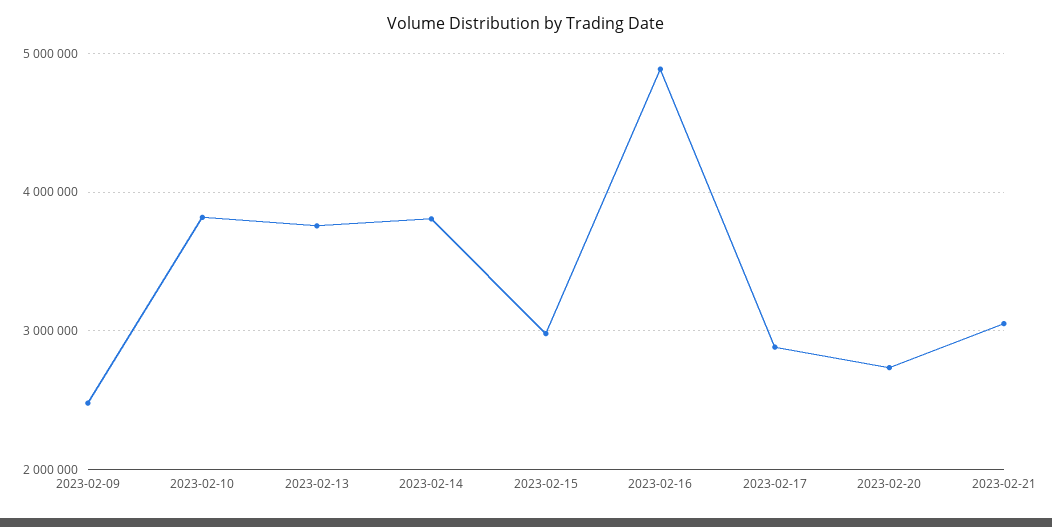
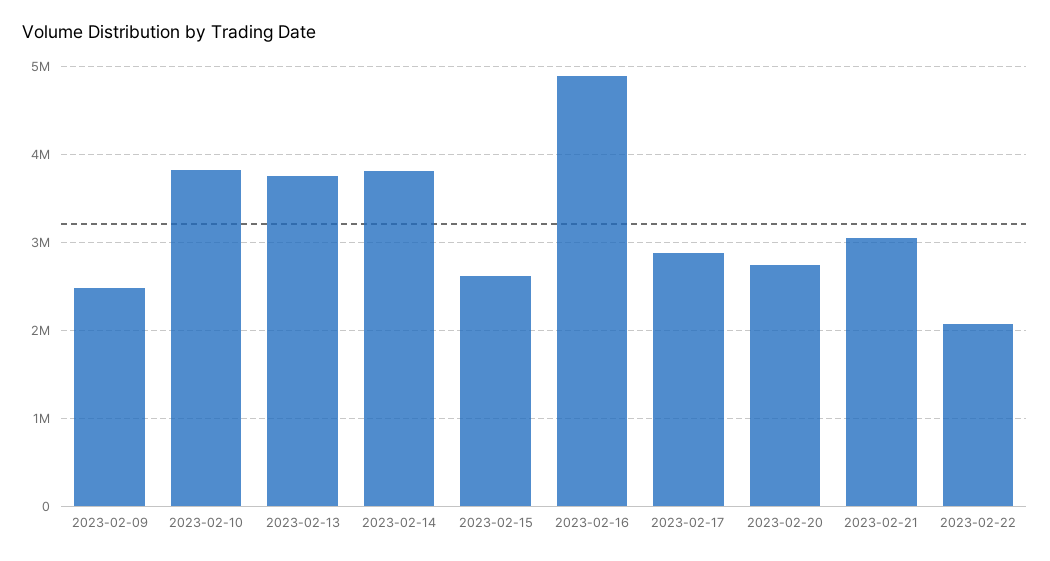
2023-02-15: 3000000 -> 2600000
2023-02-22: none -> 2100000

